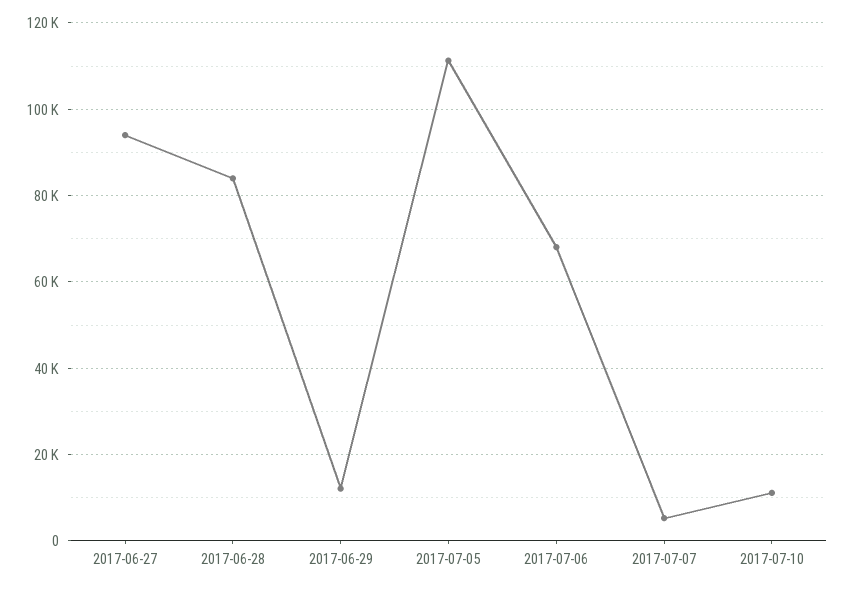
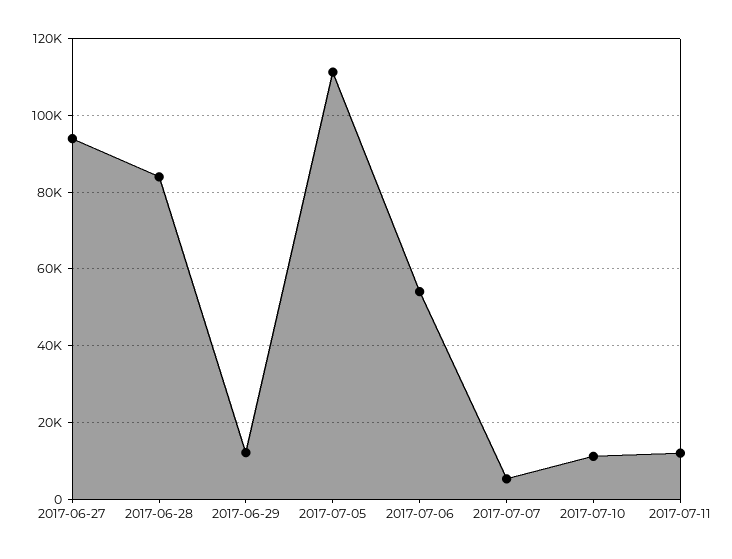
2017-07-06: 68000 -> 54000
2017-07-11: none -> 12000

